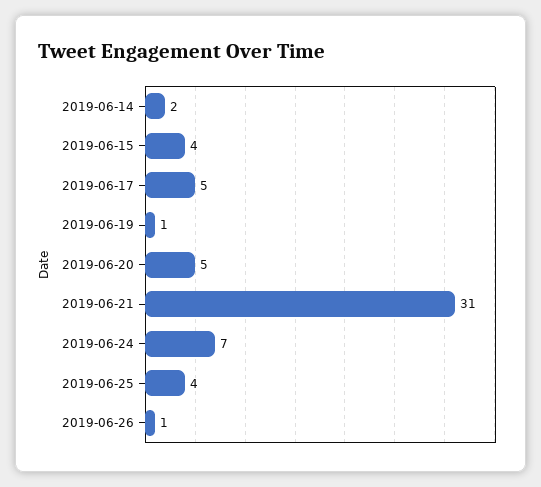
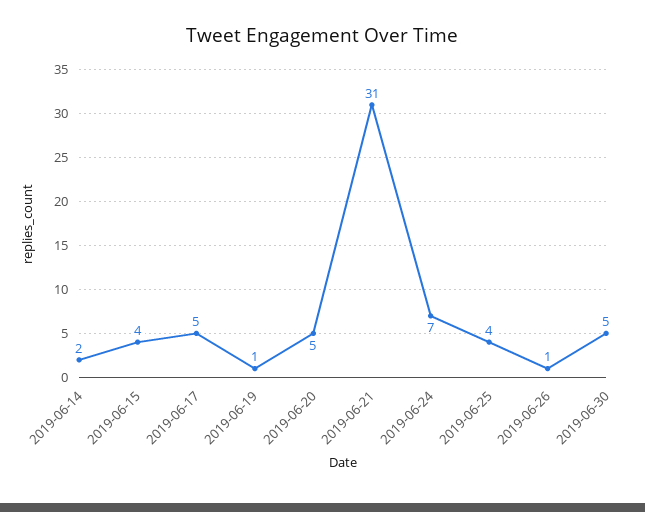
2019-06-30: none -> 5

